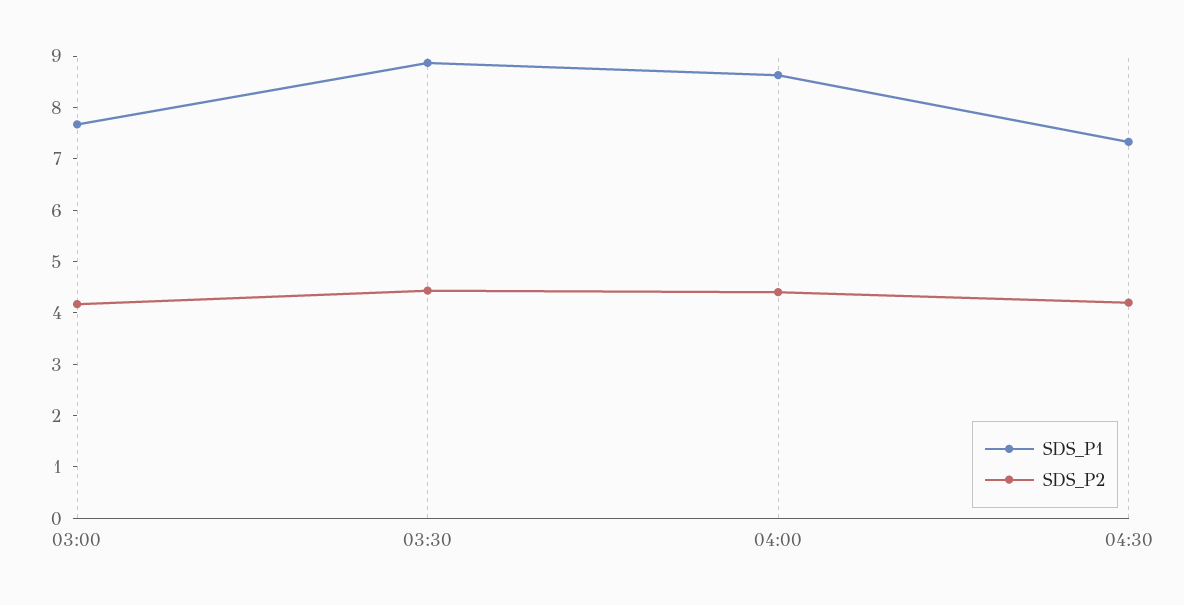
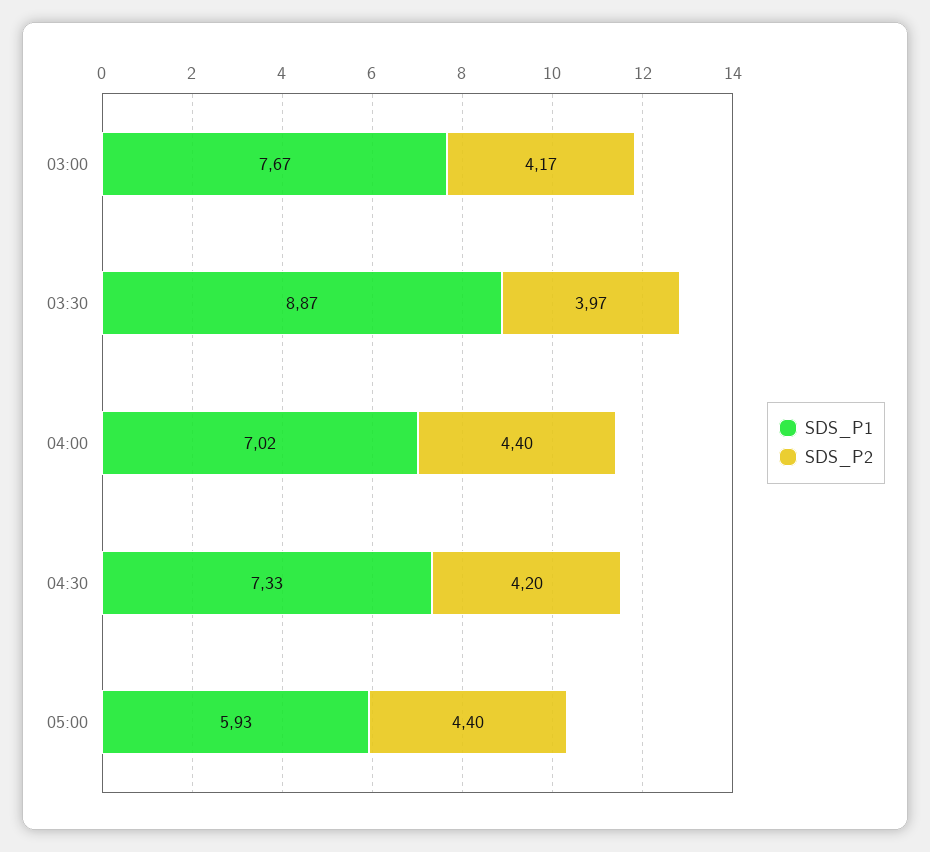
SDS_P2, 03:30: 4.4 -> 3.97
SDS_P1, 04:00: 8.6 -> 7.02
SDS_P1, 05:00: none -> 5.93
SDS_P2, 05:00: none -> 4.4

